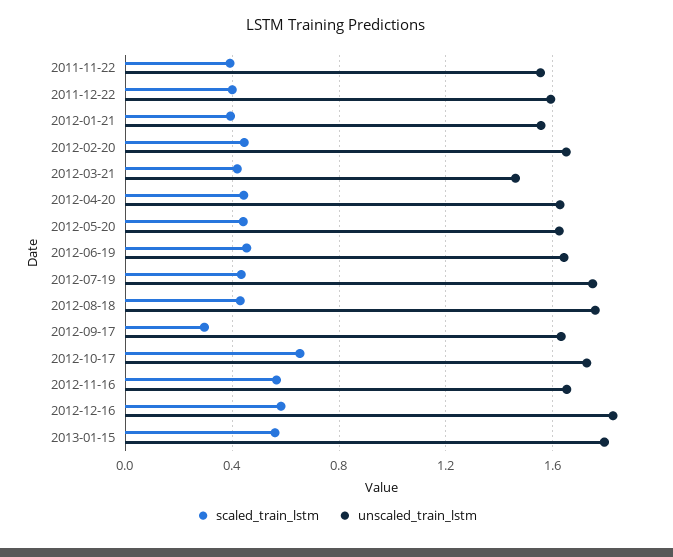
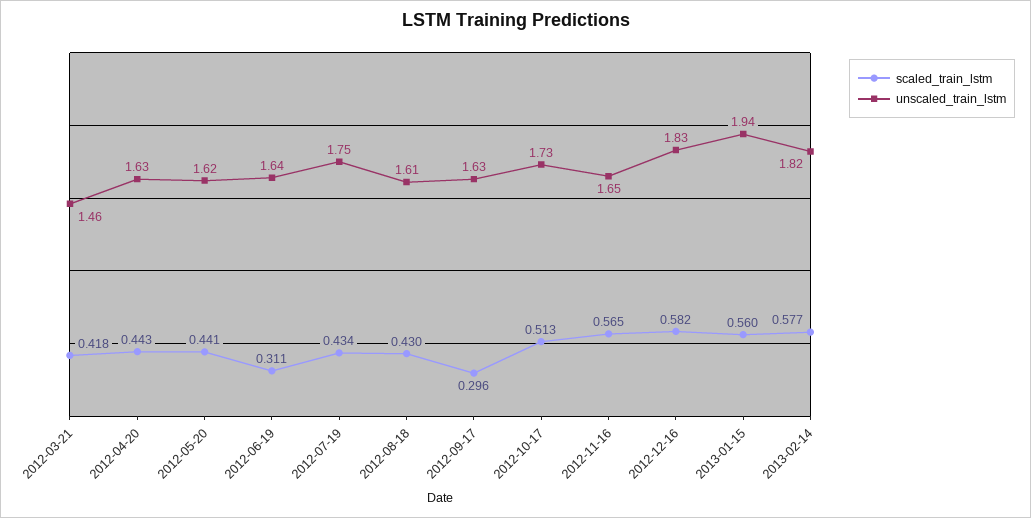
scaled_train_lstm, 2011-11-22: 0.4 -> none
unscaled_train_lstm, 2011-11-22: 1.55 -> none
scaled_train_lstm, 2011-12-22: 0.4 -> none
unscaled_train_lstm, 2011-12-22: 1.6 -> none
scaled_train_lstm, 2012-01-21: 0.4 -> none
unscaled_train_lstm, 2012-01-21: 1.55 -> none
scaled_train_lstm, 2012-02-20: 0.45 -> none
unscaled_train_lstm, 2012-02-20: 1.65 -> none
scaled_train_lstm, 2012-06-19: 0.45 -> 0.311
unscaled_train_lstm, 2012-08-18: 1.75 -> 1.61
scaled_train_lstm, 2012-10-17: 0.65 -> 0.513
unscaled_train_lstm, 2013-01-15: 1.8 -> 1.94
scaled_train_lstm, 2013-02-14: none -> 0.577
unscaled_train_lstm, 2013-02-14: none -> 1.82

